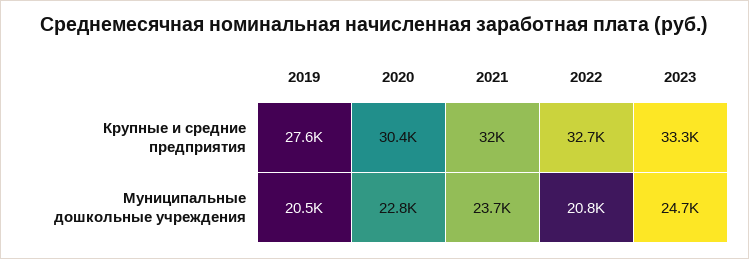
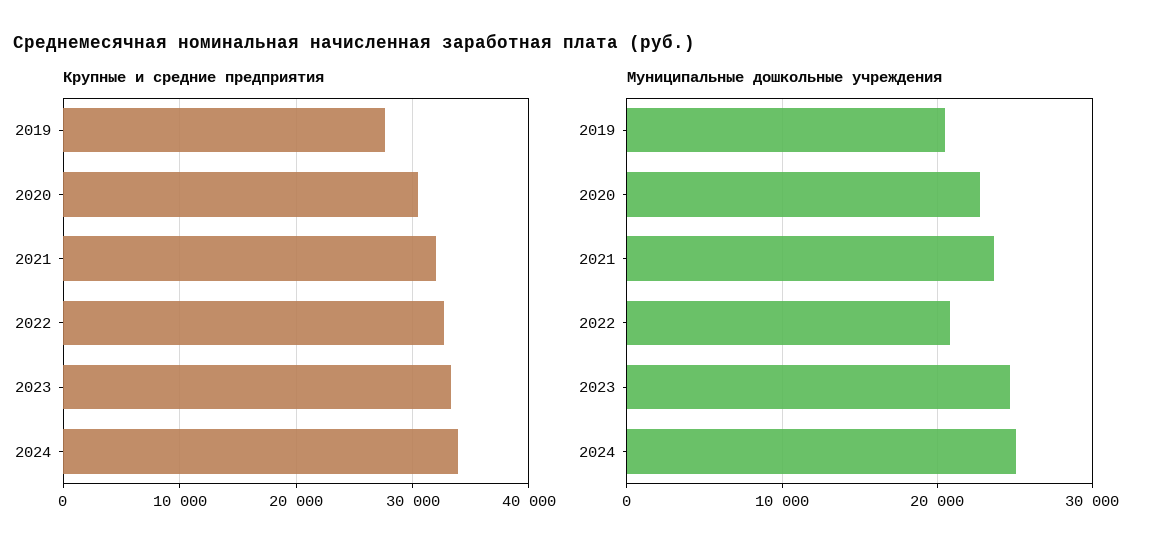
Крупные и средние предприятия, 2024: none -> 34000
Муниципальные дошкольные учреждения, 2024: none -> 25000

